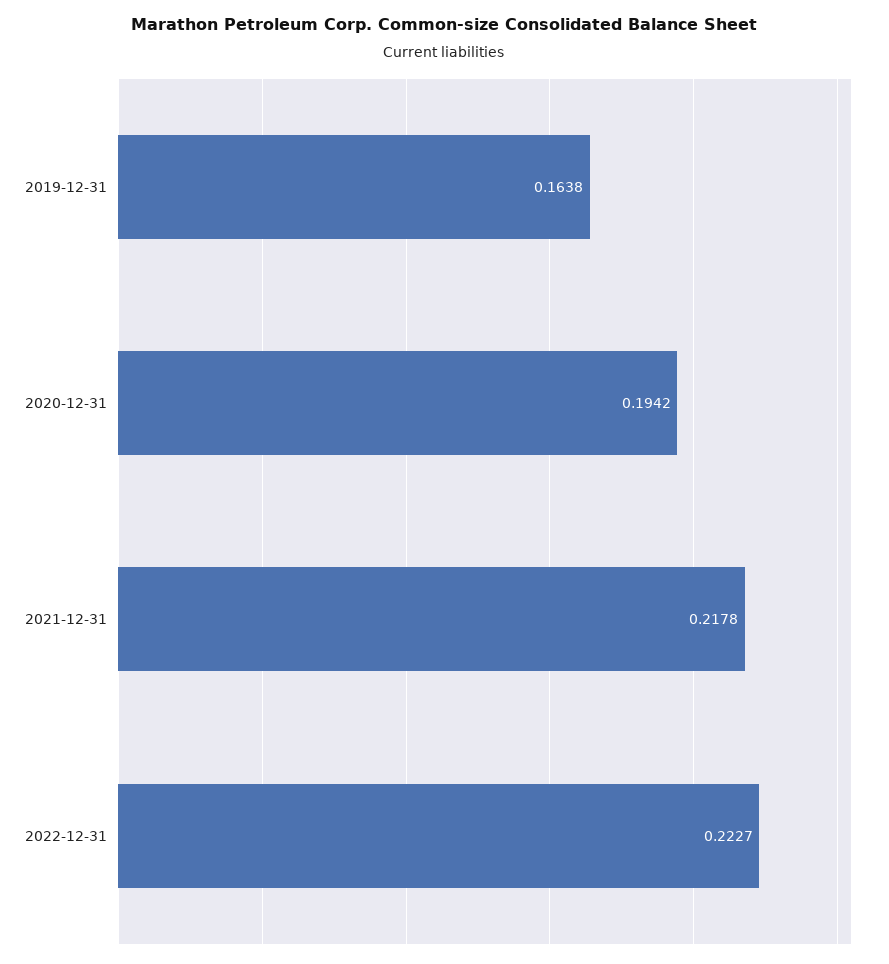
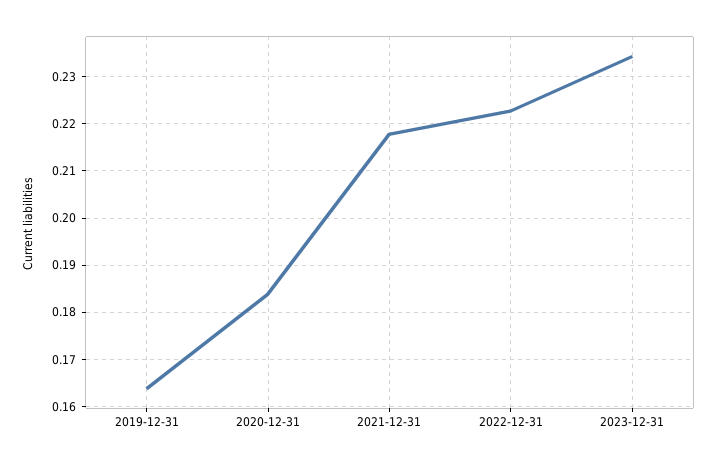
2020-12-31: 0.1942 -> 0.184
2023-12-31: none -> 0.234

